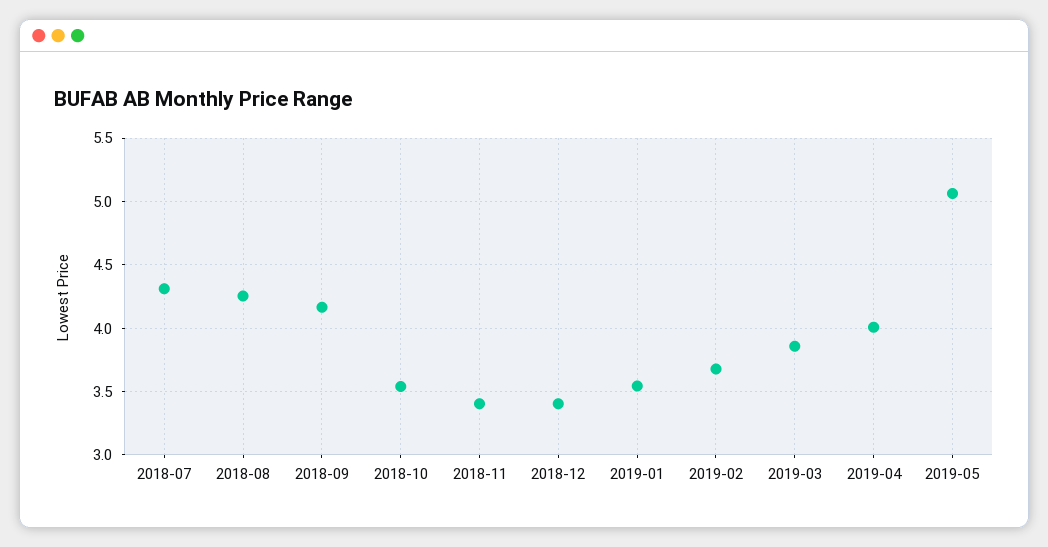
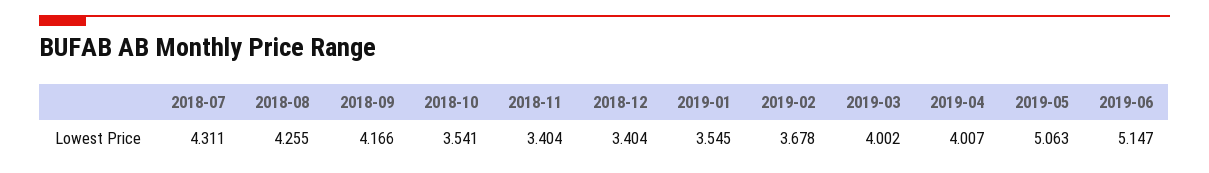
2019-03: 3.85 -> 4.002
2019-06: none -> 5.147

